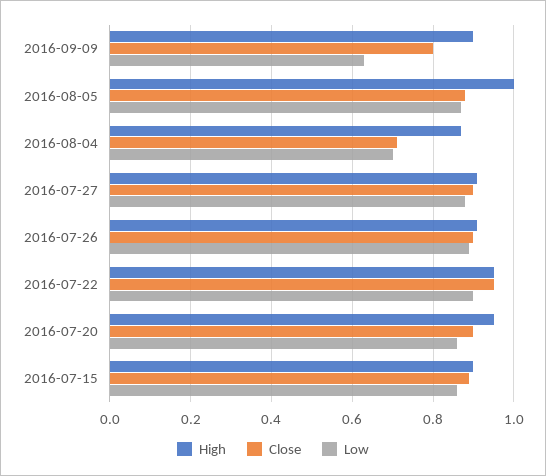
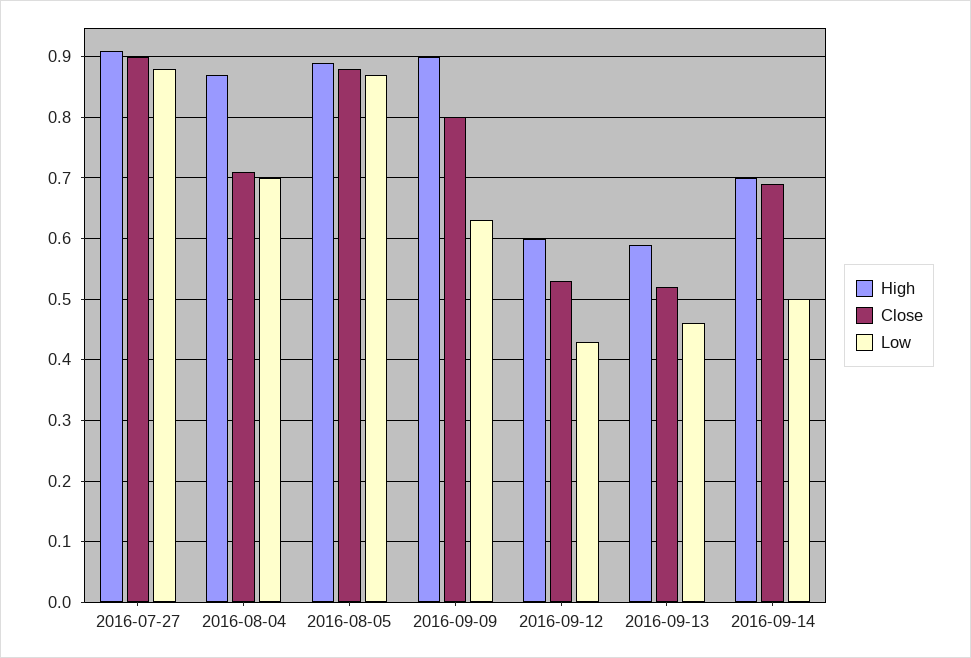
High, 2016-08-05: 1 -> 0.89
High, 2016-07-26: 0.9 -> none
Close, 2016-07-26: 0.9 -> none
Low, 2016-07-26: 0.9 -> none
High, 2016-07-22: 0.95 -> none
Close, 2016-07-22: 0.95 -> none
Low, 2016-07-22: 0.9 -> none
High, 2016-07-20: 0.95 -> none
Close, 2016-07-20: 0.9 -> none
Low, 2016-07-20: 0.85 -> none
High, 2016-07-15: 0.9 -> none
Close, 2016-07-15: 0.9 -> none
Low, 2016-07-15: 0.85 -> none
High, 2016-09-12: none -> 0.6
Close, 2016-09-12: none -> 0.53
Low, 2016-09-12: none -> 0.43
High, 2016-09-13: none -> 0.59
Close, 2016-09-13: none -> 0.52
Low, 2016-09-13: none -> 0.46
High, 2016-09-14: none -> 0.7
Close, 2016-09-14: none -> 0.69
Low, 2016-09-14: none -> 0.5

